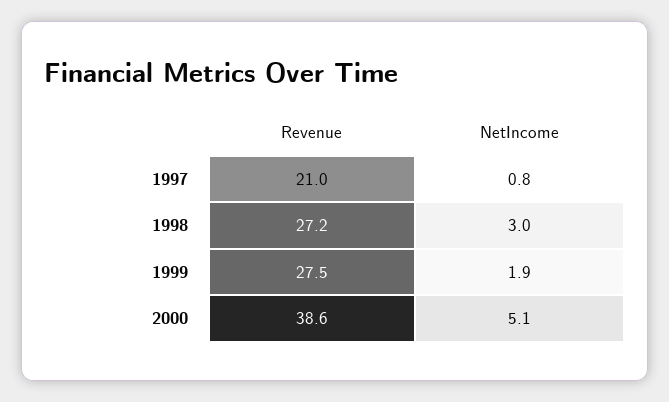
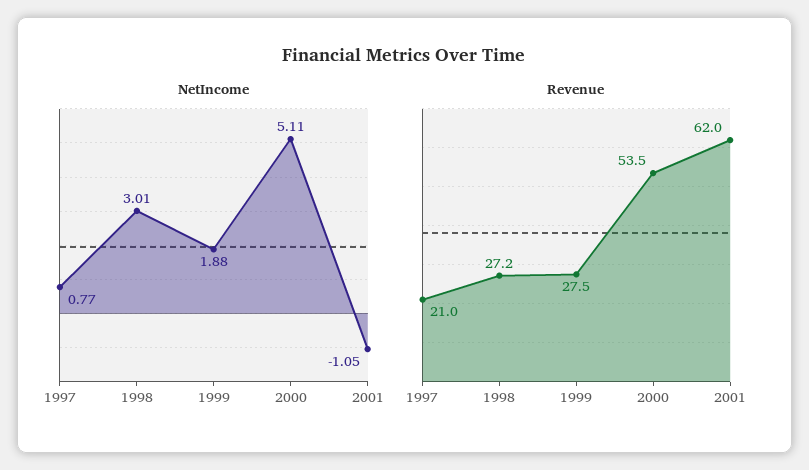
Revenue, 2000: 38.6 -> 53.5
NetIncome, 2001: none -> -1.05
Revenue, 2001: none -> 62

